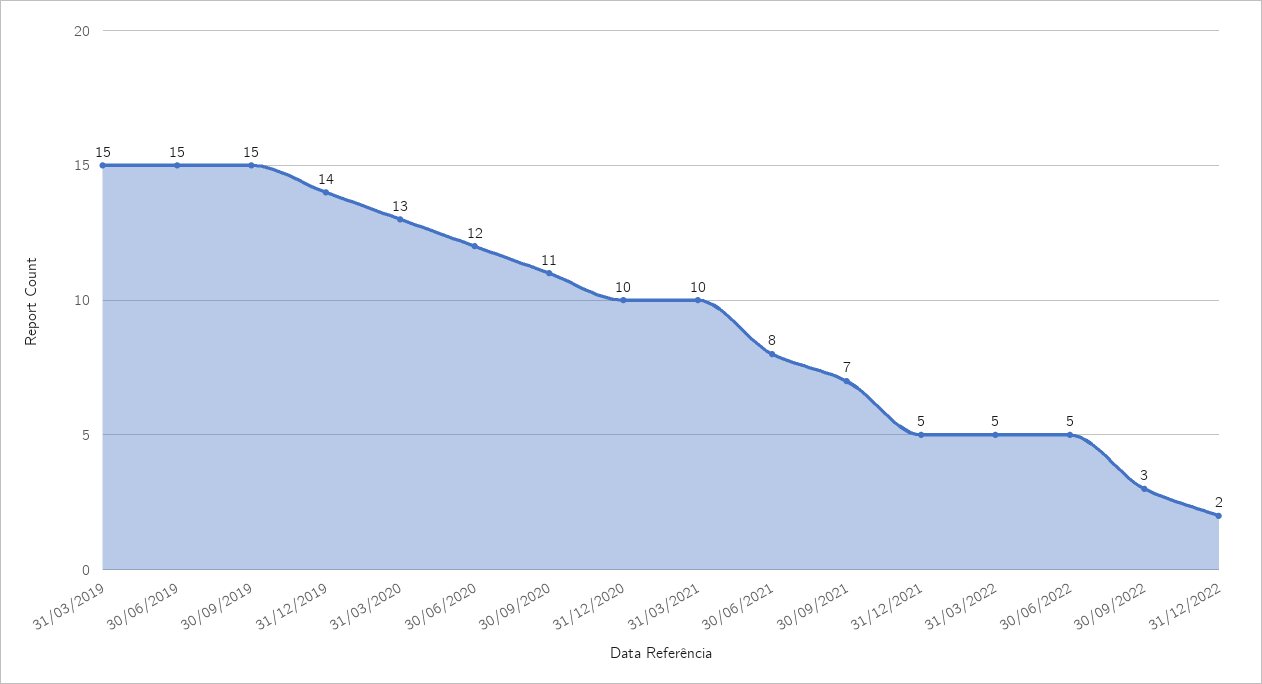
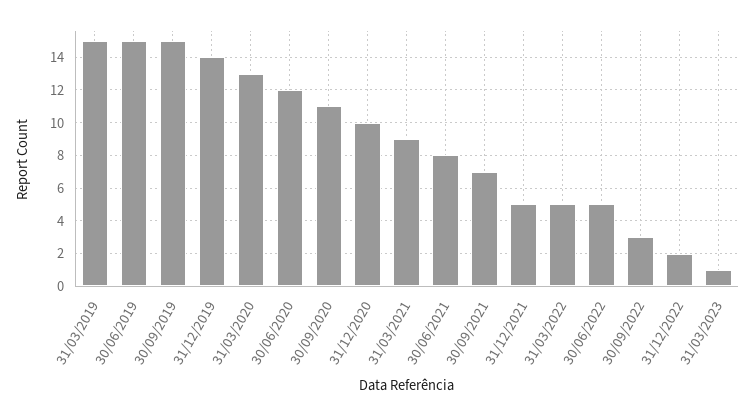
31/03/2021: 10 -> 9
31/03/2023: none -> 1

